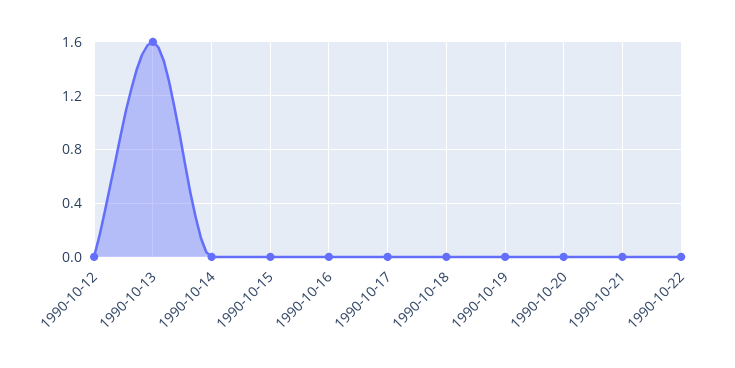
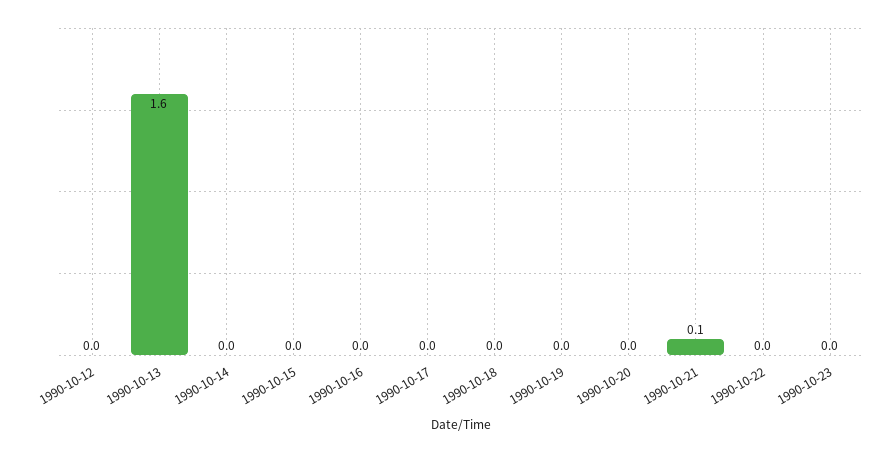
1990-10-21: 0 -> 0.1
1990-10-23: none -> 0

